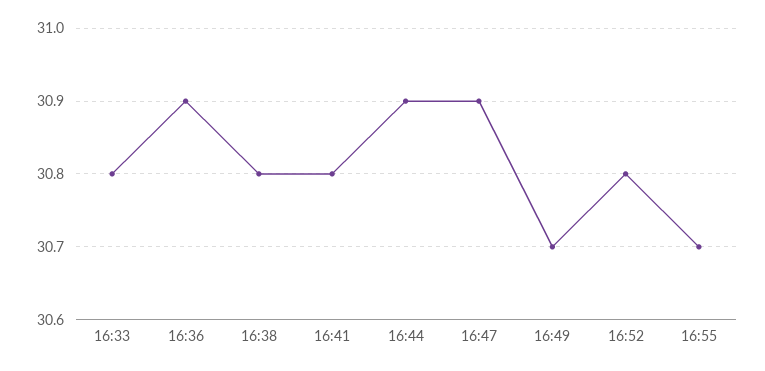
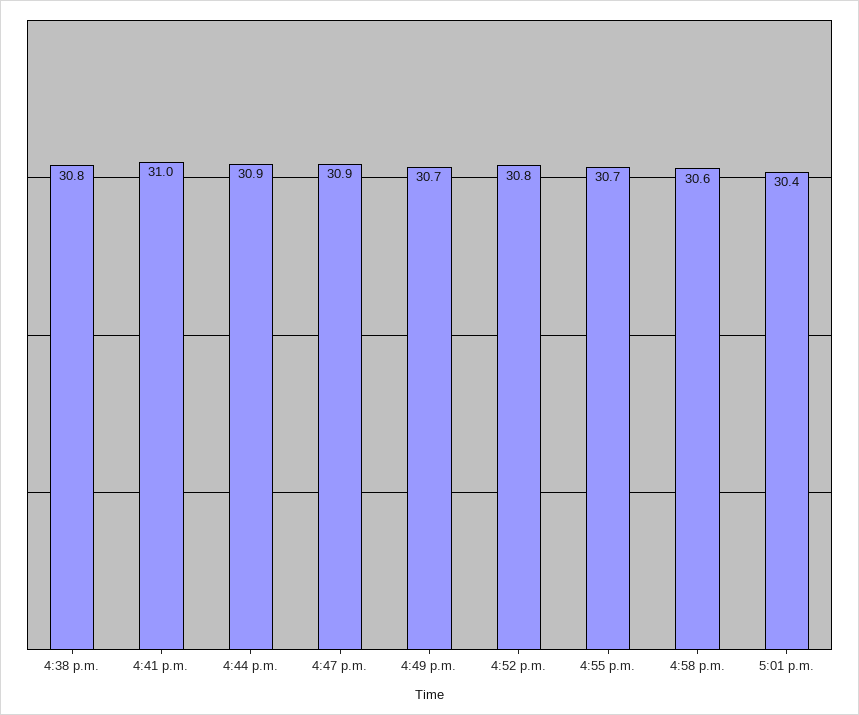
16:33: 30.8 -> none
16:36: 30.9 -> none
16:41: 30.8 -> 31
4:58 p.m.: none -> 30.6
5:01 p.m.: none -> 30.4

